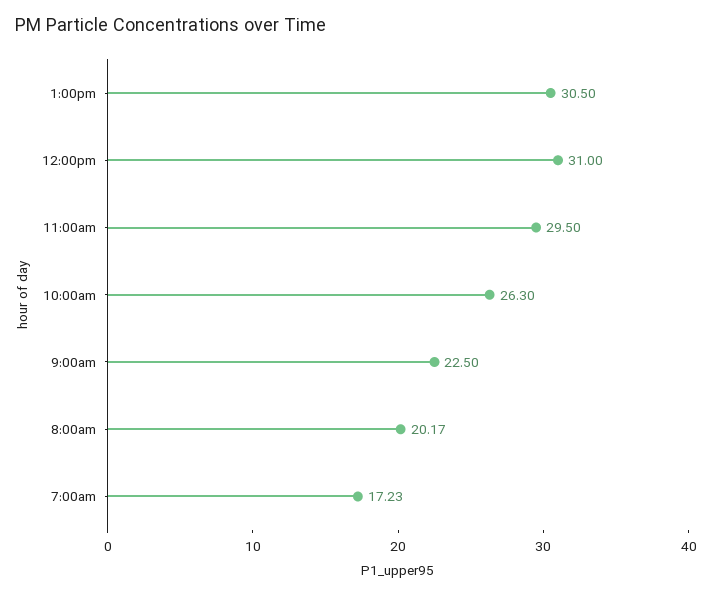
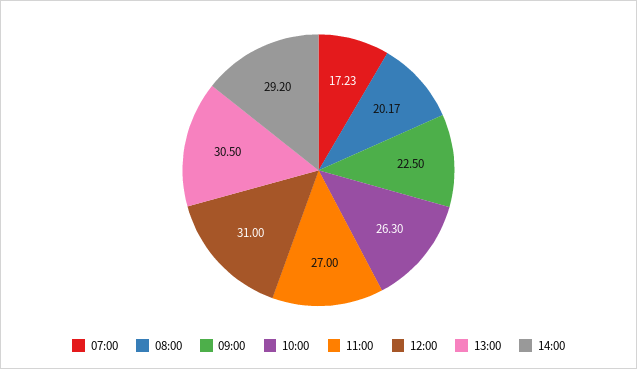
11:00am: 29.5 -> 27
14:00: none -> 29.2

